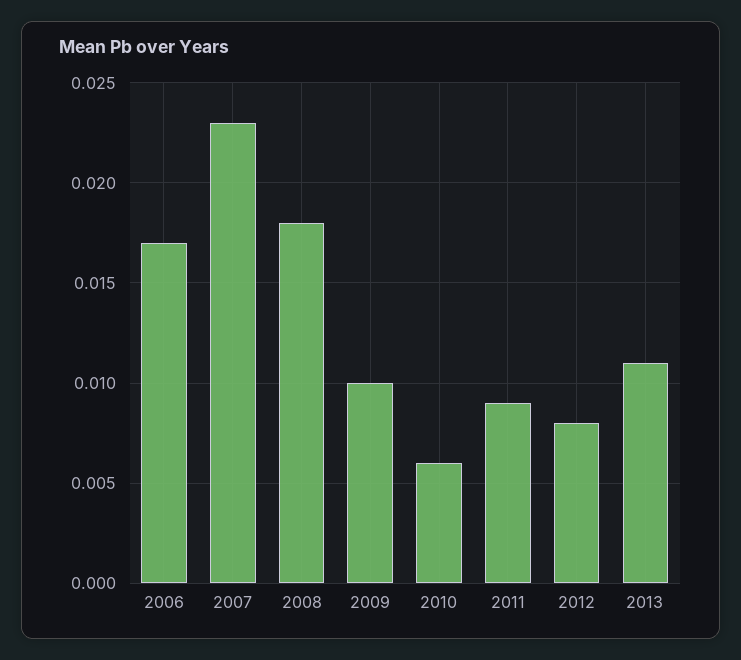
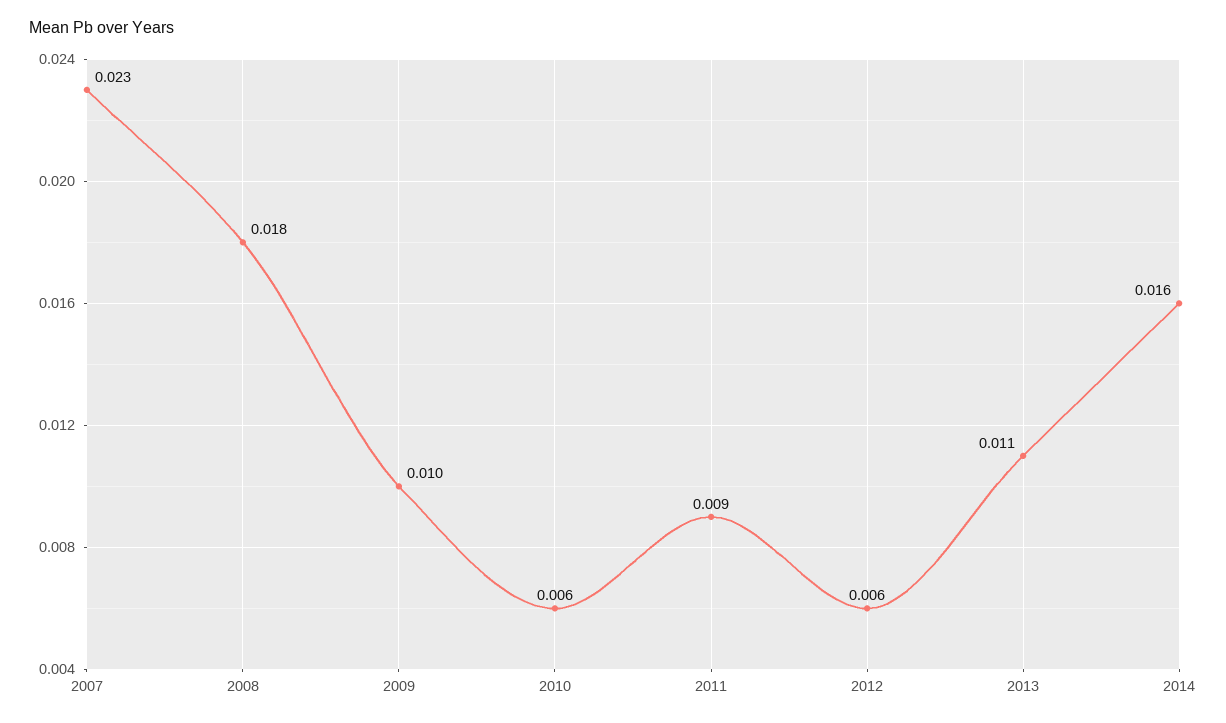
2006: 0.017 -> none
2012: 0.008 -> 0.006
2014: none -> 0.016

